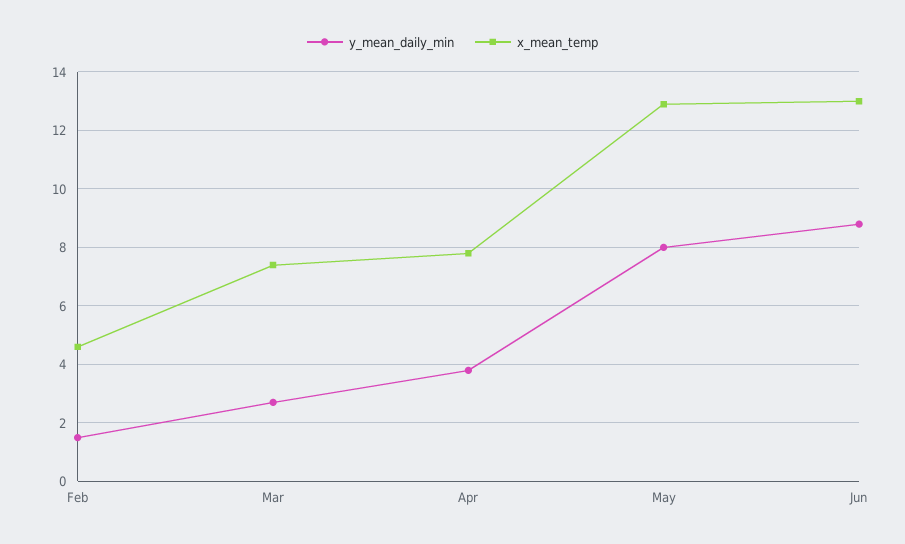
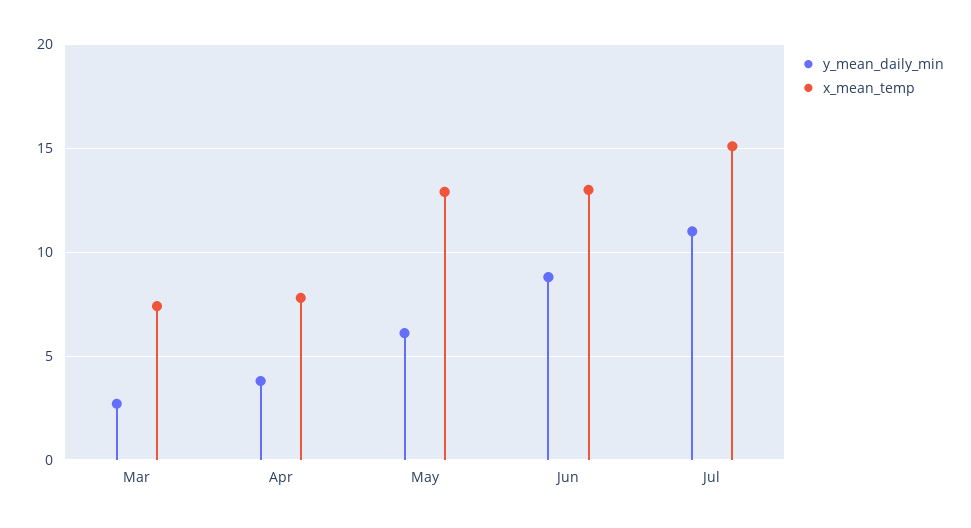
y_mean_daily_min, Feb: 1.5 -> none
x_mean_temp, Feb: 4.5 -> none
y_mean_daily_min, May: 8 -> 6
y_mean_daily_min, Jul: none -> 11
x_mean_temp, Jul: none -> 15

